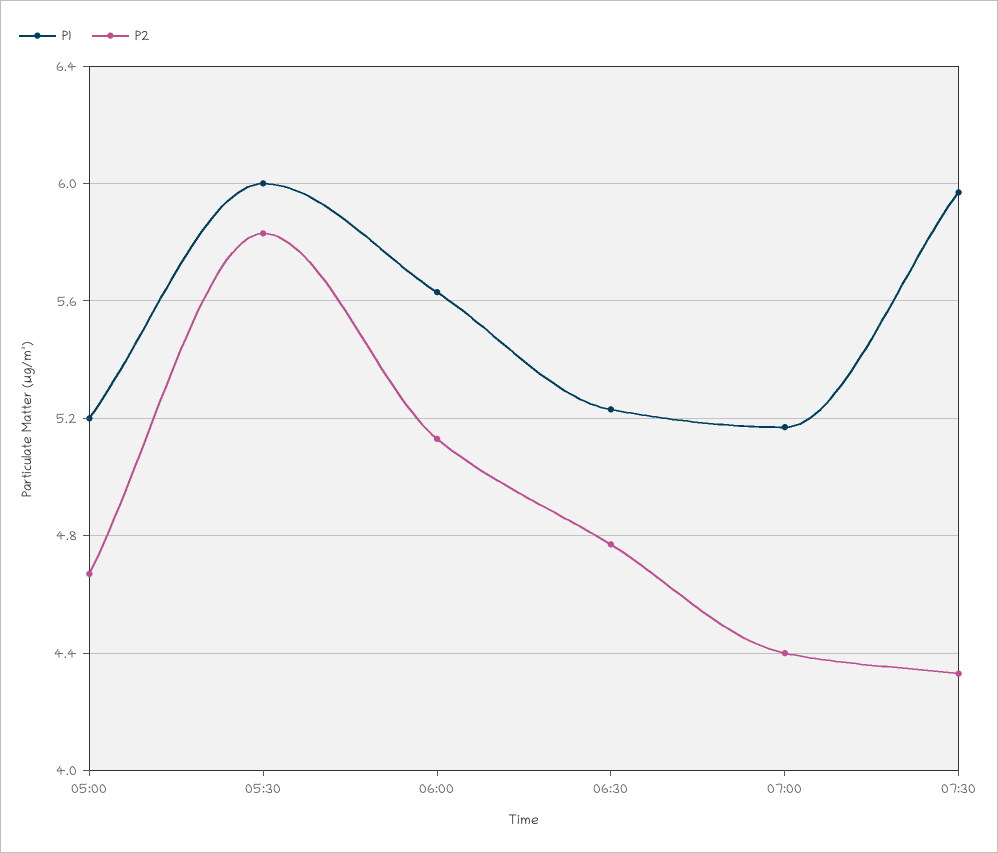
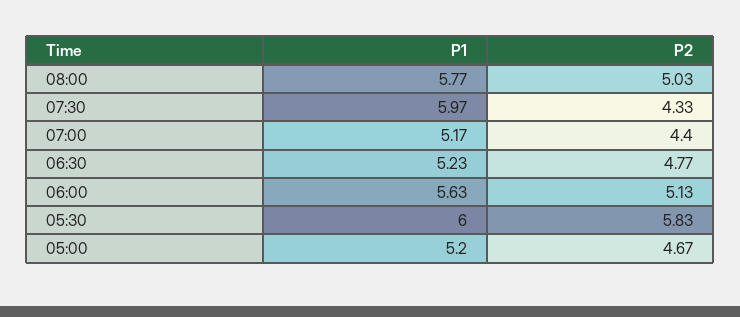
P1, 08:00: none -> 5.77
P2, 08:00: none -> 5.03

